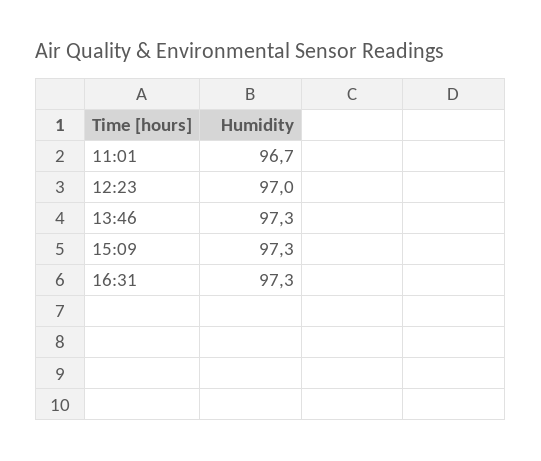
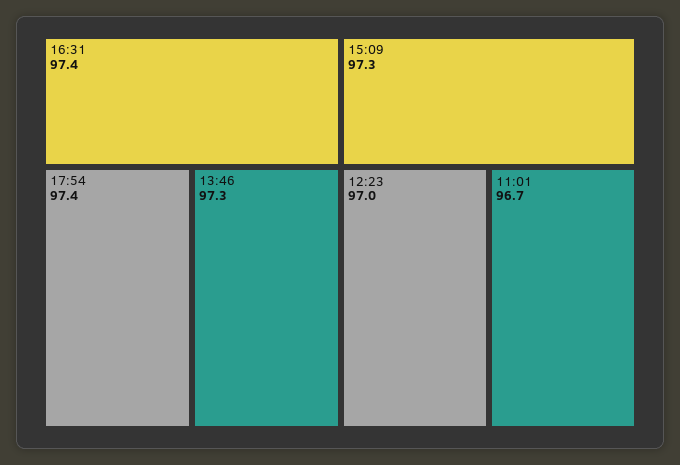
16:31: 97.3 -> 97.4
17:54: none -> 97.4

